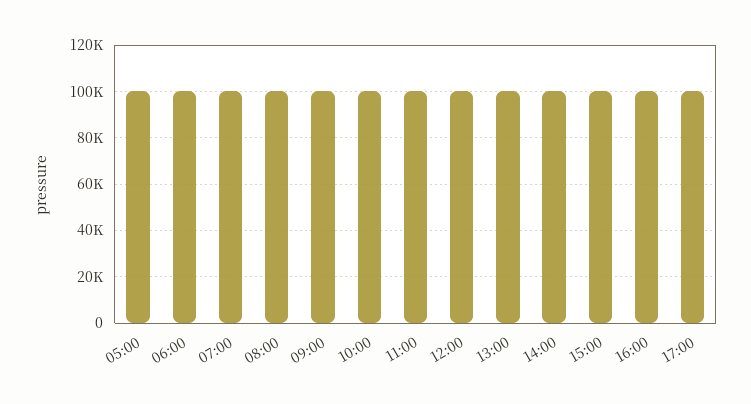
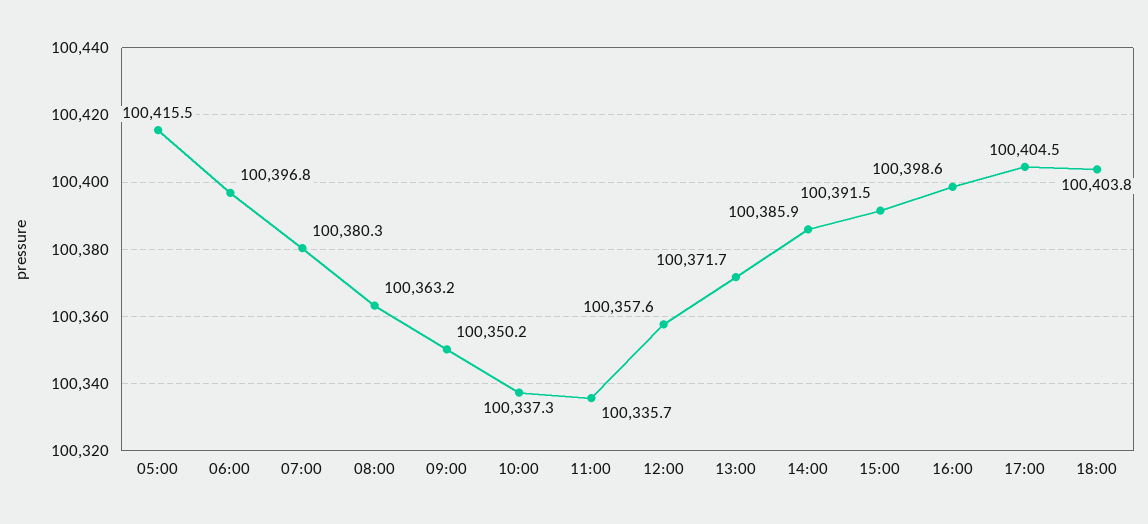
18:00: none -> 100403.8

